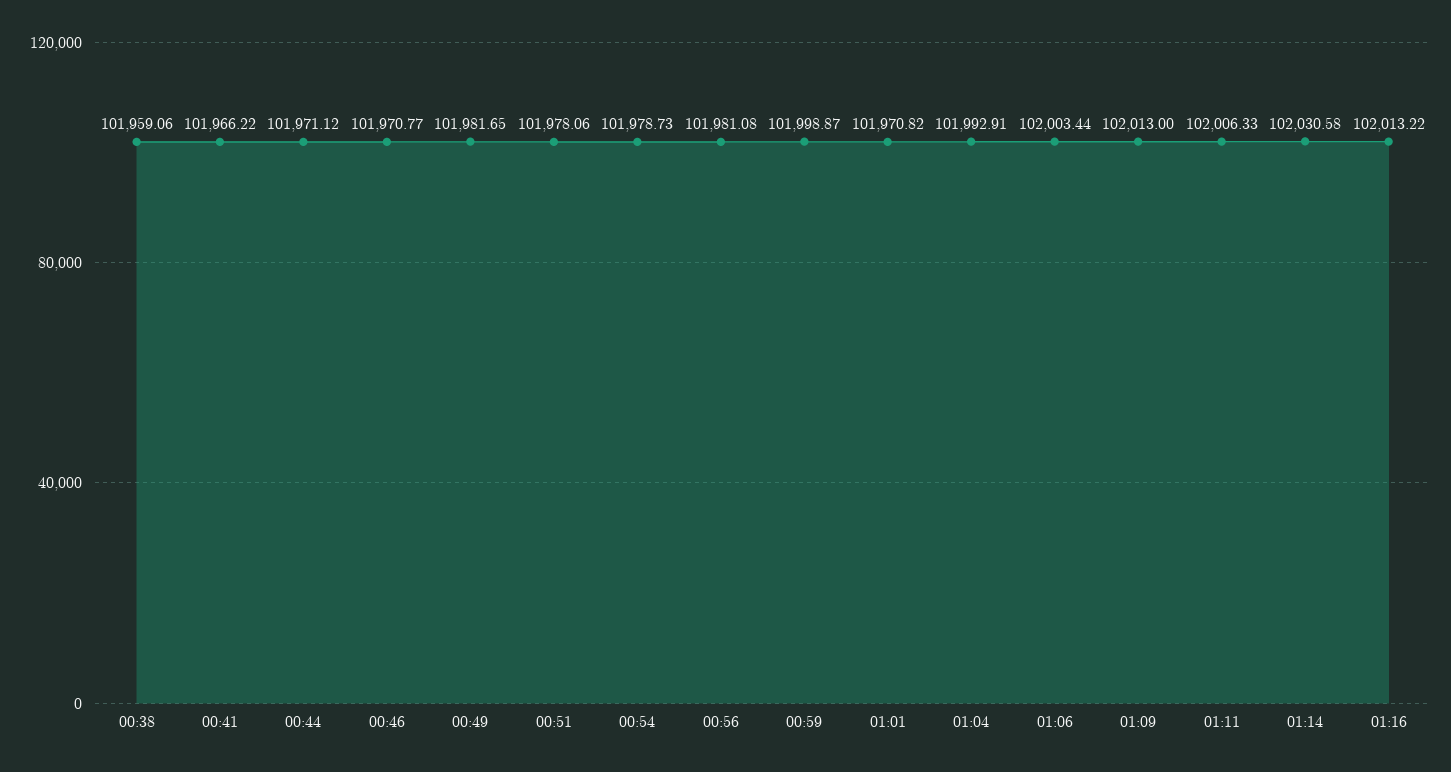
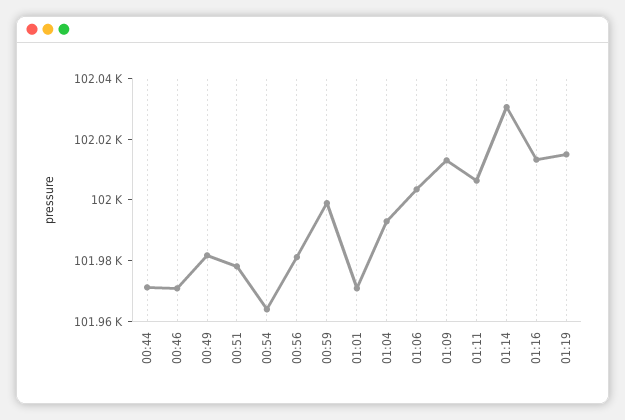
00:38: 101959.06 -> none
00:41: 101966.22 -> none
00:54: 101978.73 -> 101965
01:19: none -> 102015

